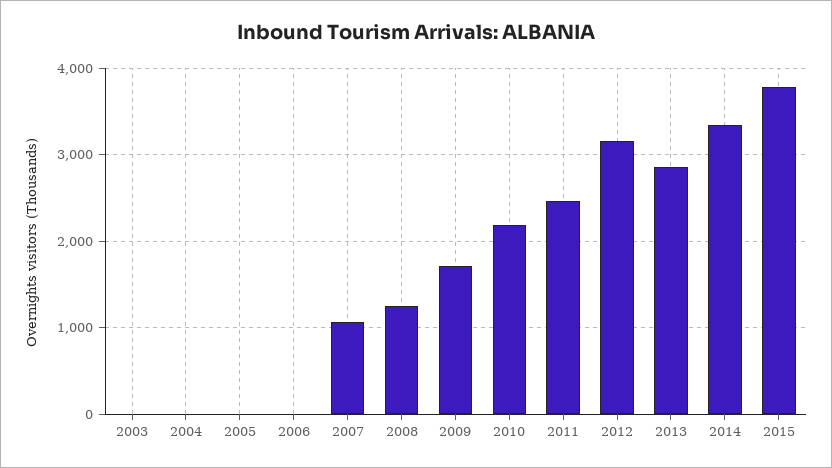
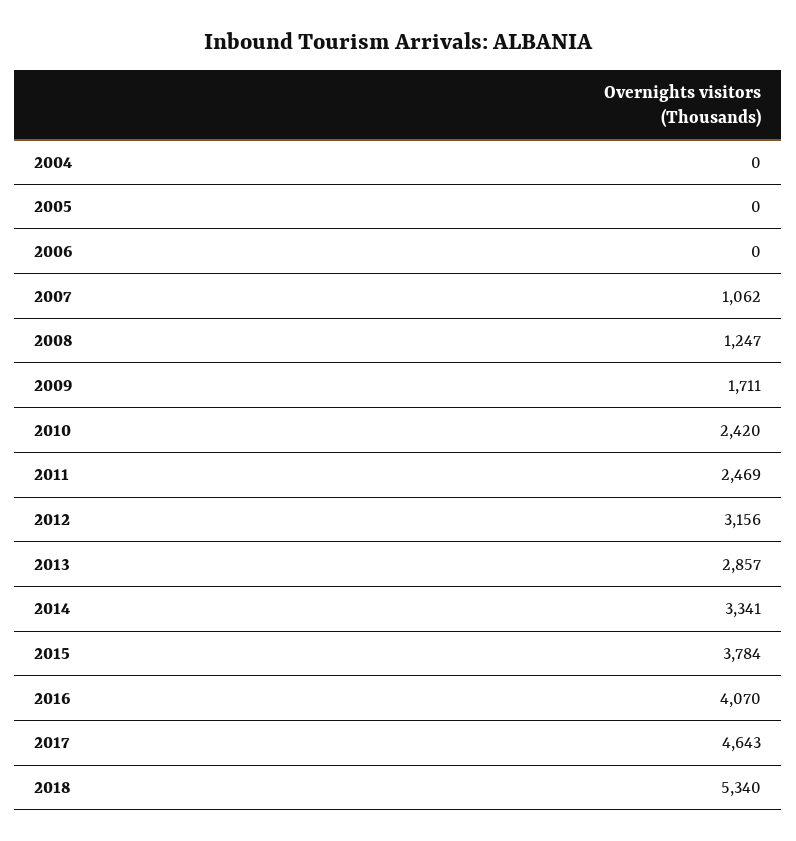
2003: 0 -> none
2010: 2200 -> 2420
2016: none -> 4070
2017: none -> 4643
2018: none -> 5340

